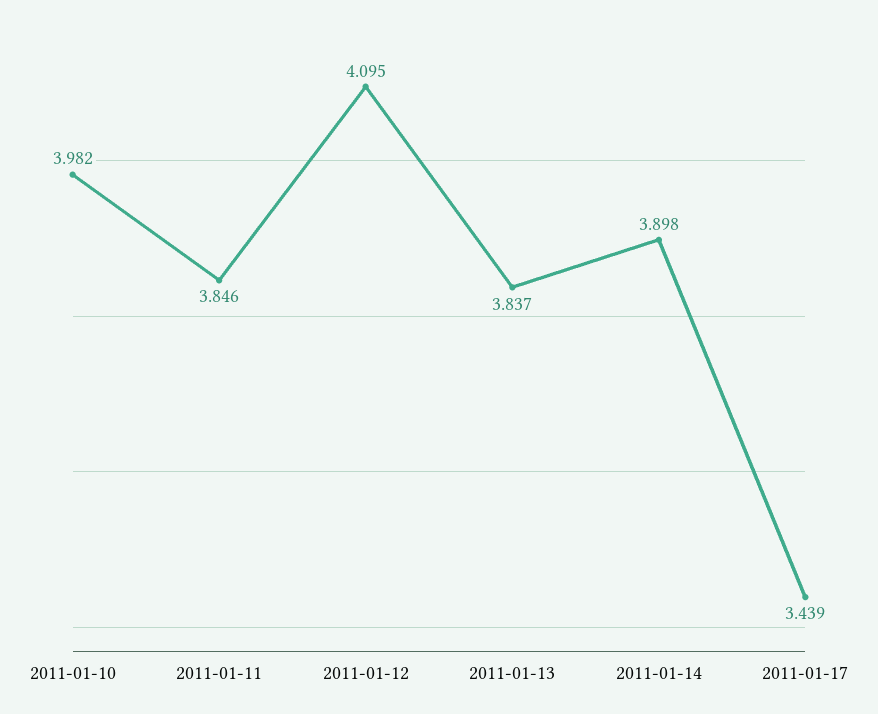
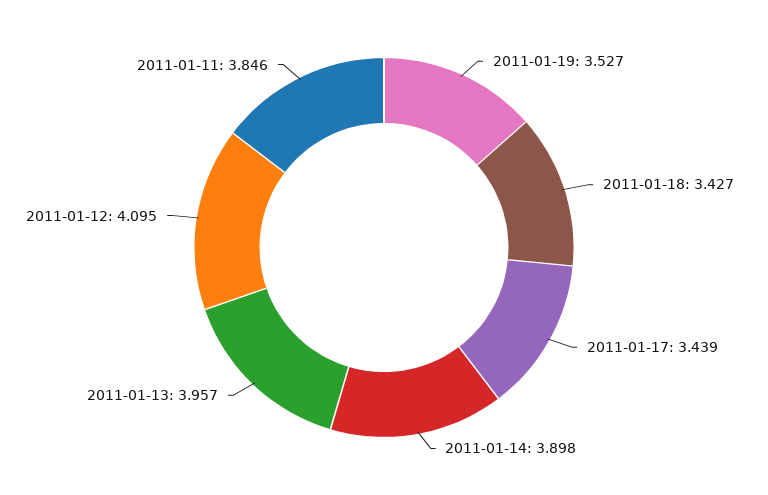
2011-01-10: 3.982 -> none
2011-01-13: 3.837 -> 3.957
2011-01-19: none -> 3.527
2011-01-18: none -> 3.427

